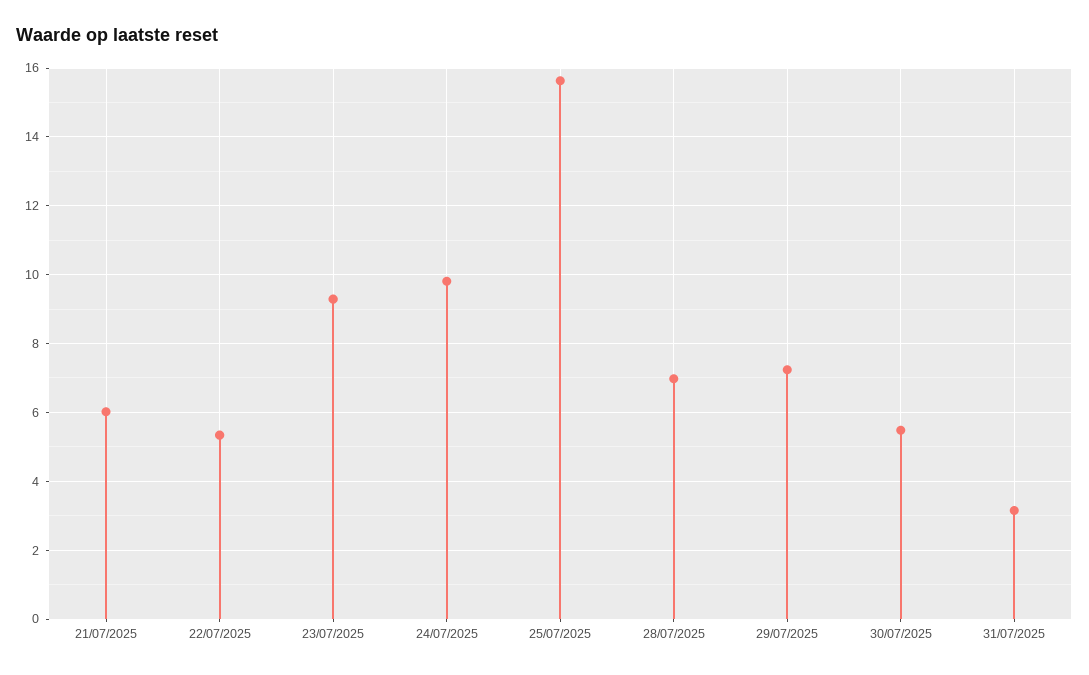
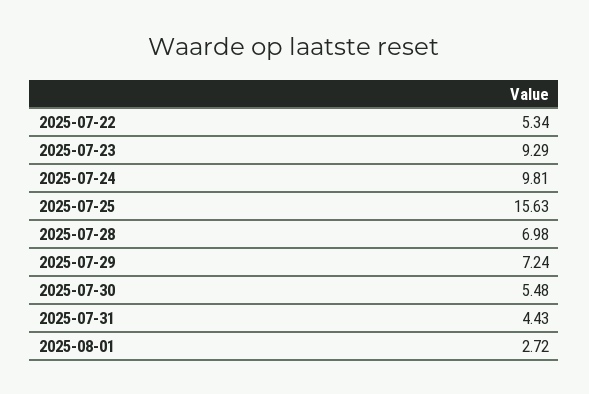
21/07/2025: 6 -> none
31/07/2025: 3.2 -> 4.43
2025-08-01: none -> 2.72

